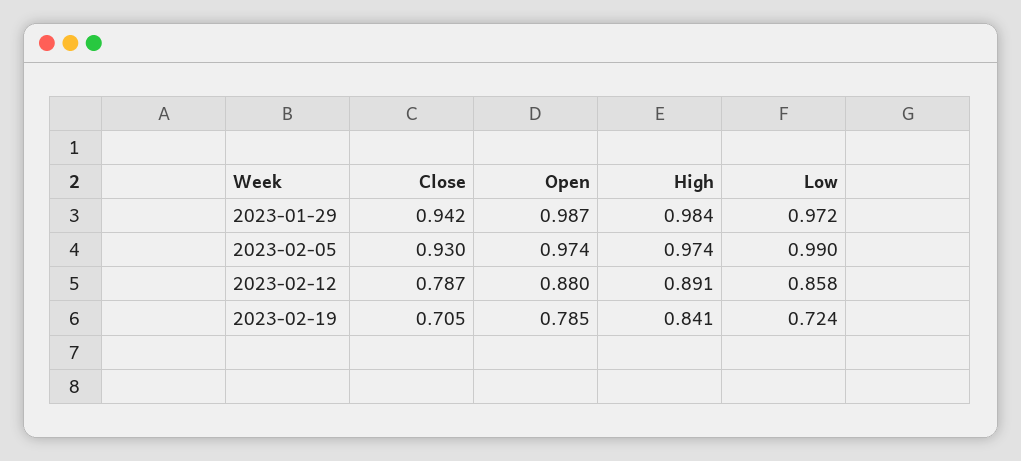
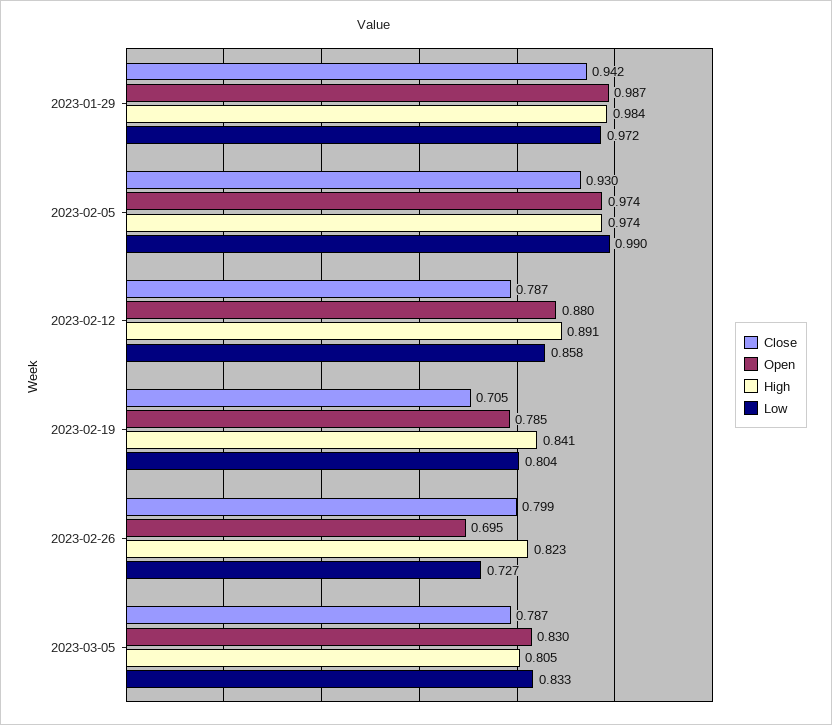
Low, 2023-02-19: 0.724 -> 0.804
Close, 2023-02-26: none -> 0.799
Open, 2023-02-26: none -> 0.695
High, 2023-02-26: none -> 0.823
Low, 2023-02-26: none -> 0.727
Close, 2023-03-05: none -> 0.787
Open, 2023-03-05: none -> 0.83
High, 2023-03-05: none -> 0.805
Low, 2023-03-05: none -> 0.833

